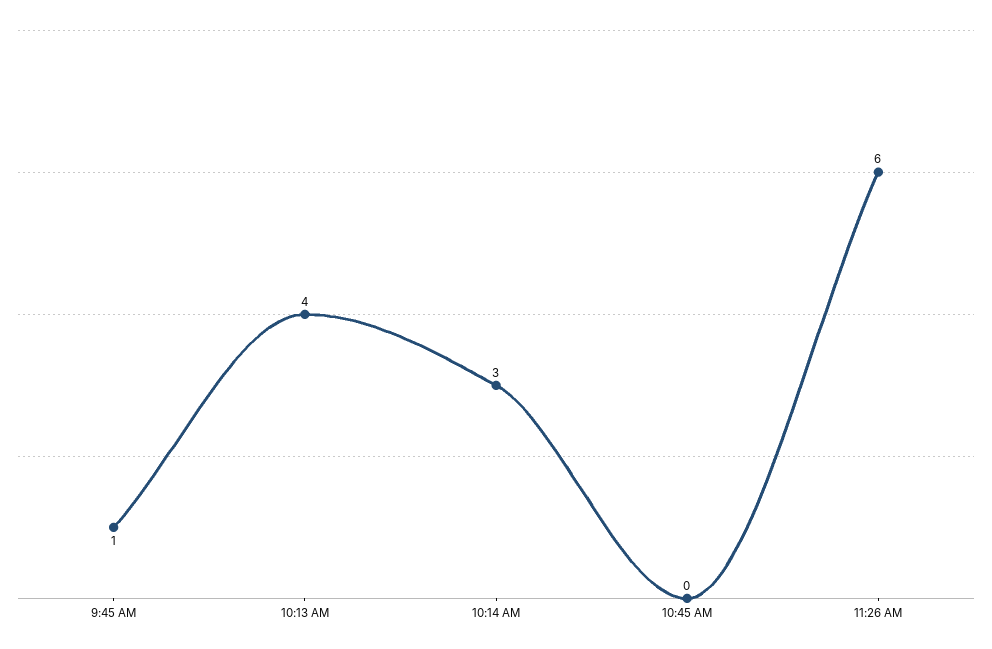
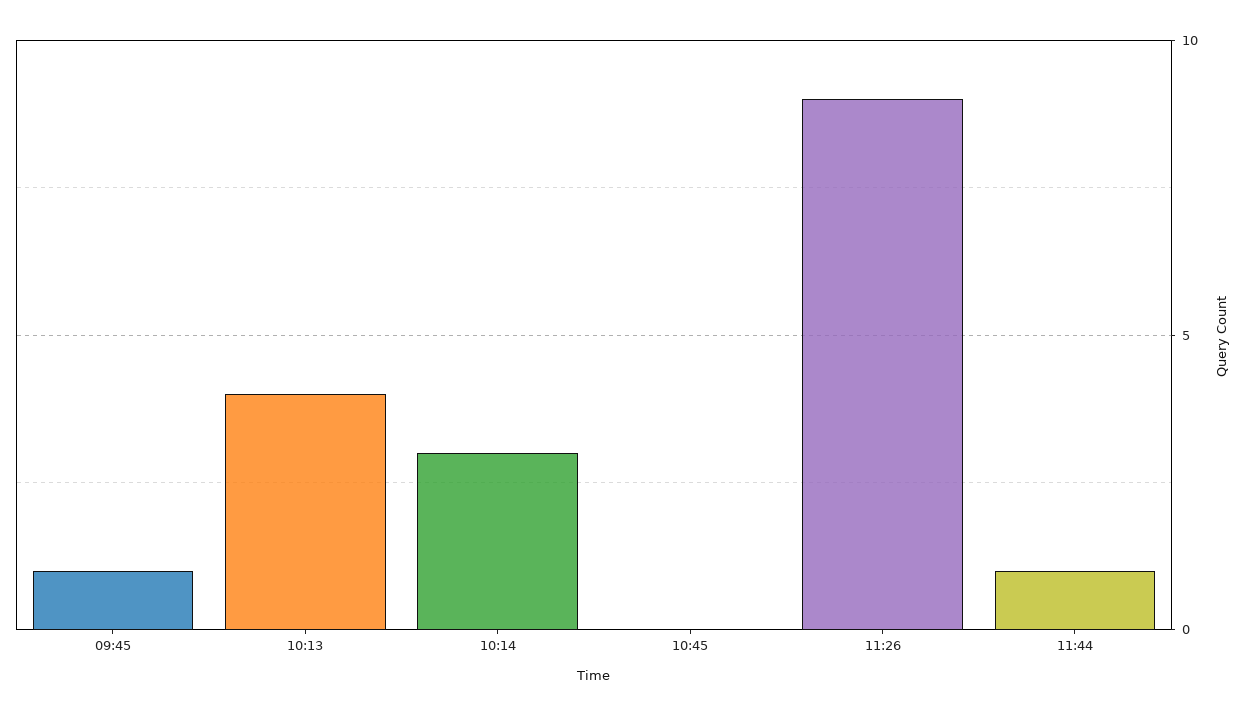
11:26 AM: 6 -> 9
11:44: none -> 1

